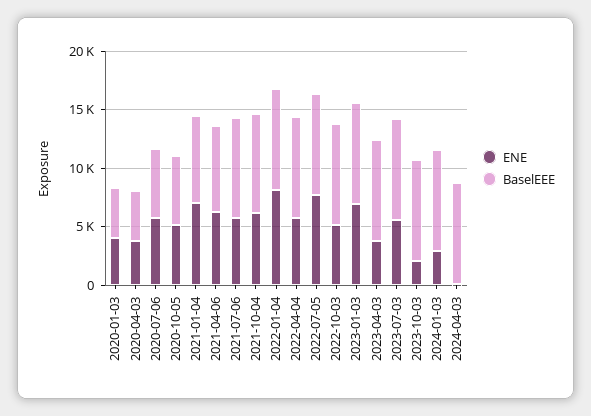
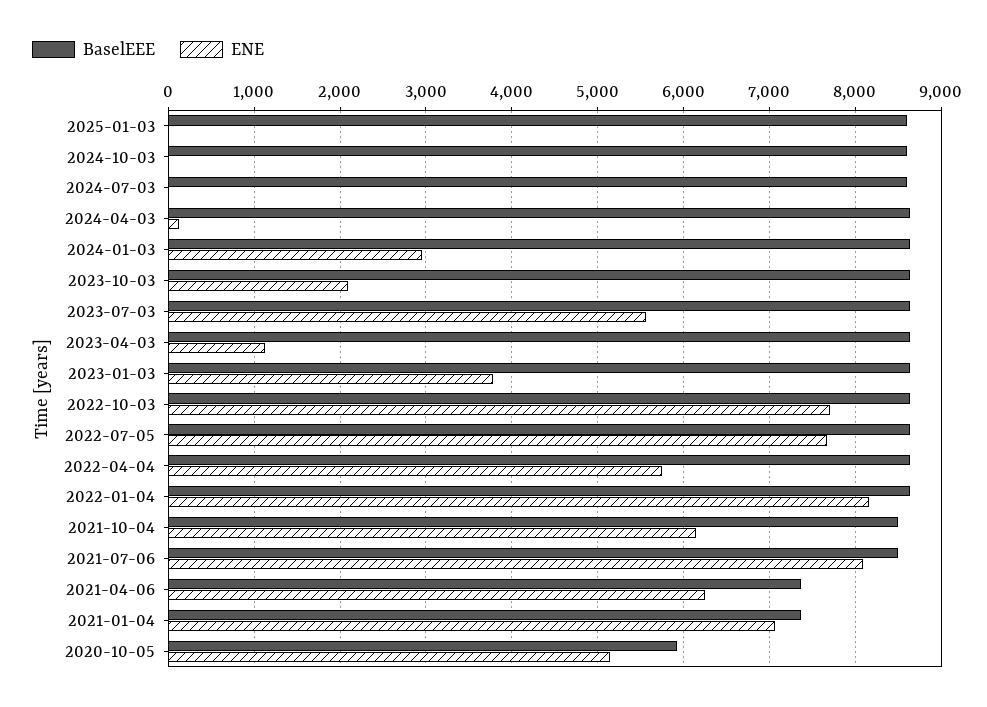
ENE, 2020-01-03: 4000 -> none
BaselEEE, 2020-01-03: 4000 -> none
ENE, 2020-04-03: 4000 -> none
BaselEEE, 2020-04-03: 4000 -> none
ENE, 2020-07-06: 6000 -> none
BaselEEE, 2020-07-06: 6000 -> none
ENE, 2021-07-06: 6000 -> 8100
ENE, 2022-10-03: 5000 -> 7700
ENE, 2023-01-03: 7000 -> 3800
ENE, 2023-04-03: 4000 -> 1100
BaselEEE, 2025-01-03: none -> 8600
ENE, 2025-01-03: none -> 0
BaselEEE, 2024-10-03: none -> 8600
ENE, 2024-10-03: none -> 0
BaselEEE, 2024-07-03: none -> 8600
ENE, 2024-07-03: none -> 0

